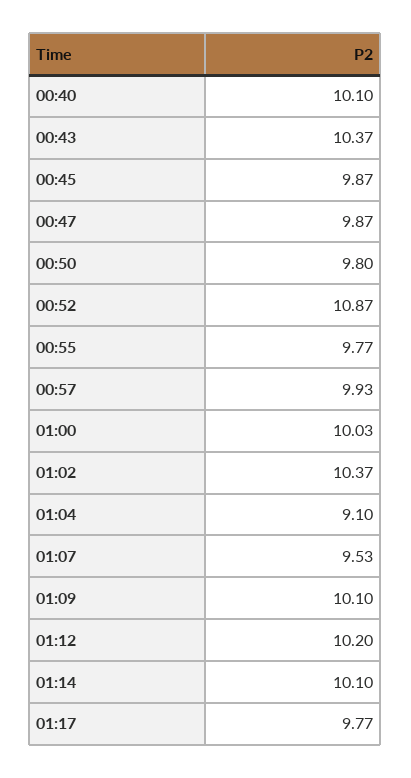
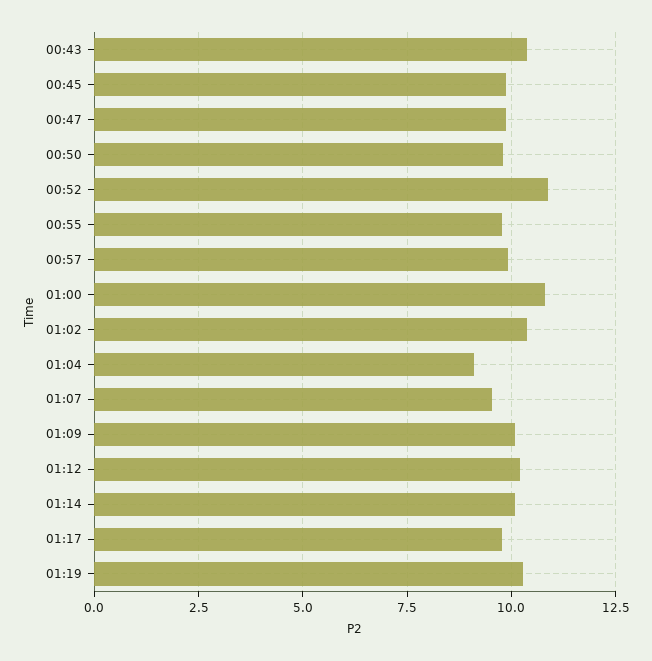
00:40: 10.1 -> none
01:00: 10.03 -> 10.75
01:19: none -> 10.25

